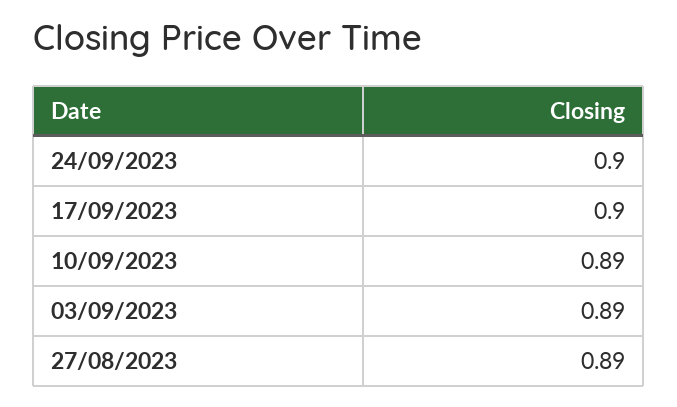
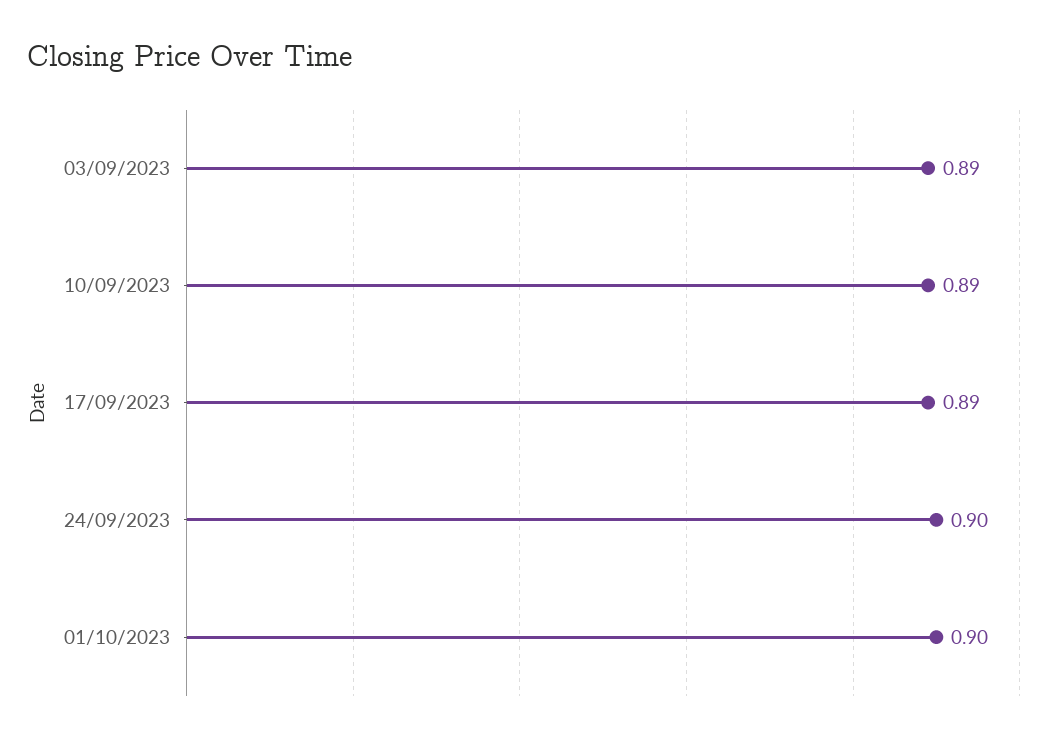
17/09/2023: 0.9 -> 0.89
27/08/2023: 0.89 -> none
01/10/2023: none -> 0.9

